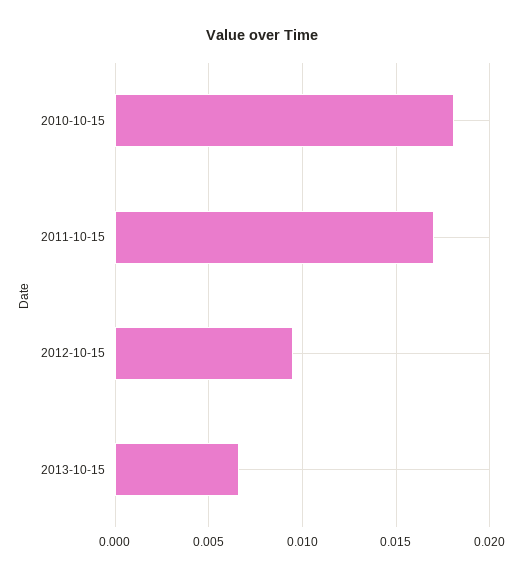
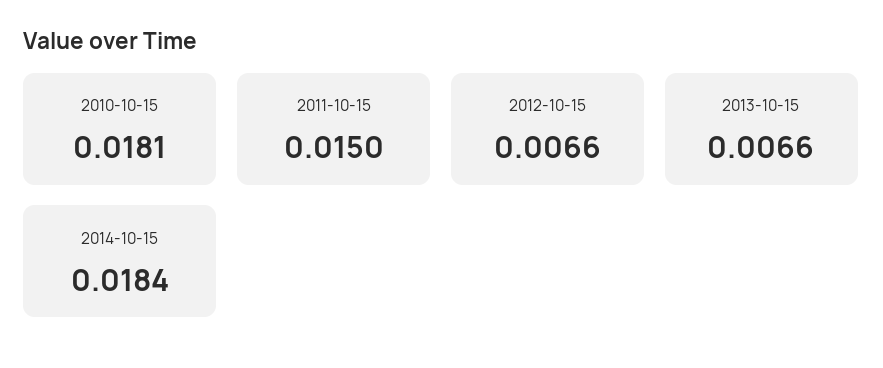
2011-10-15: 0.017 -> 0.015
2012-10-15: 0.0095 -> 0.0066
2014-10-15: none -> 0.0184

